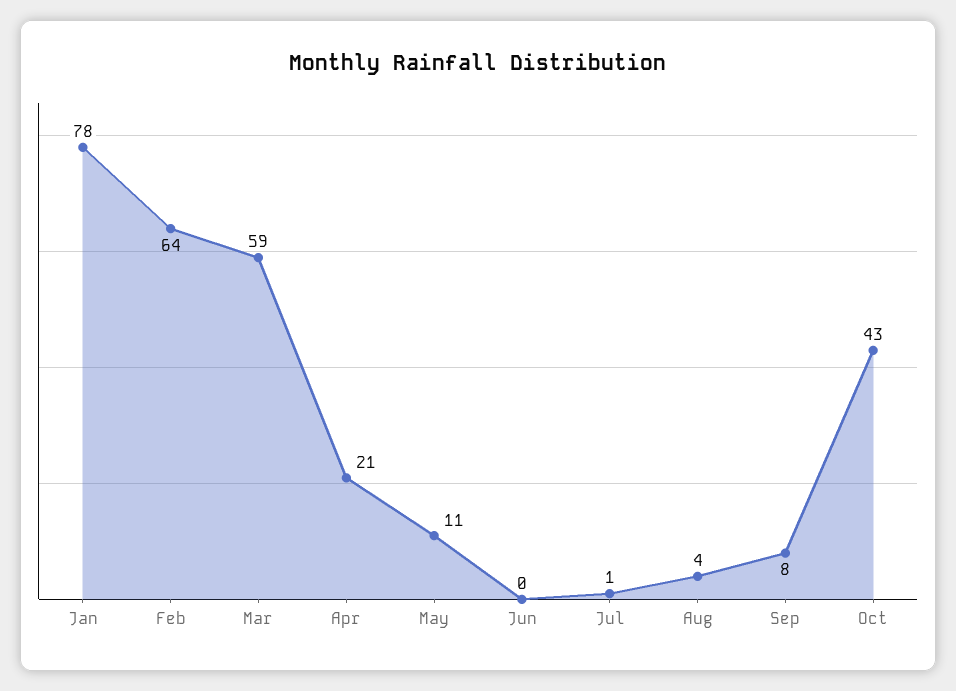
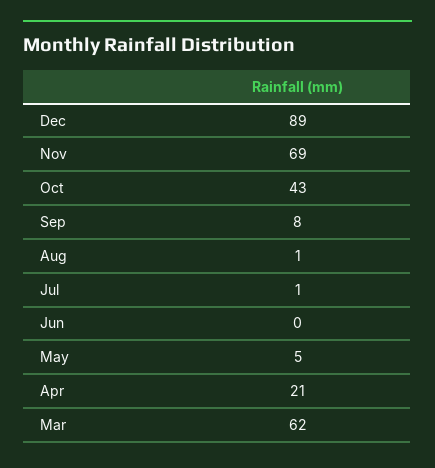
Jan: 78 -> none
Feb: 64 -> none
Mar: 59 -> 62
May: 11 -> 5
Aug: 4 -> 1
Dec: none -> 89
Nov: none -> 69

